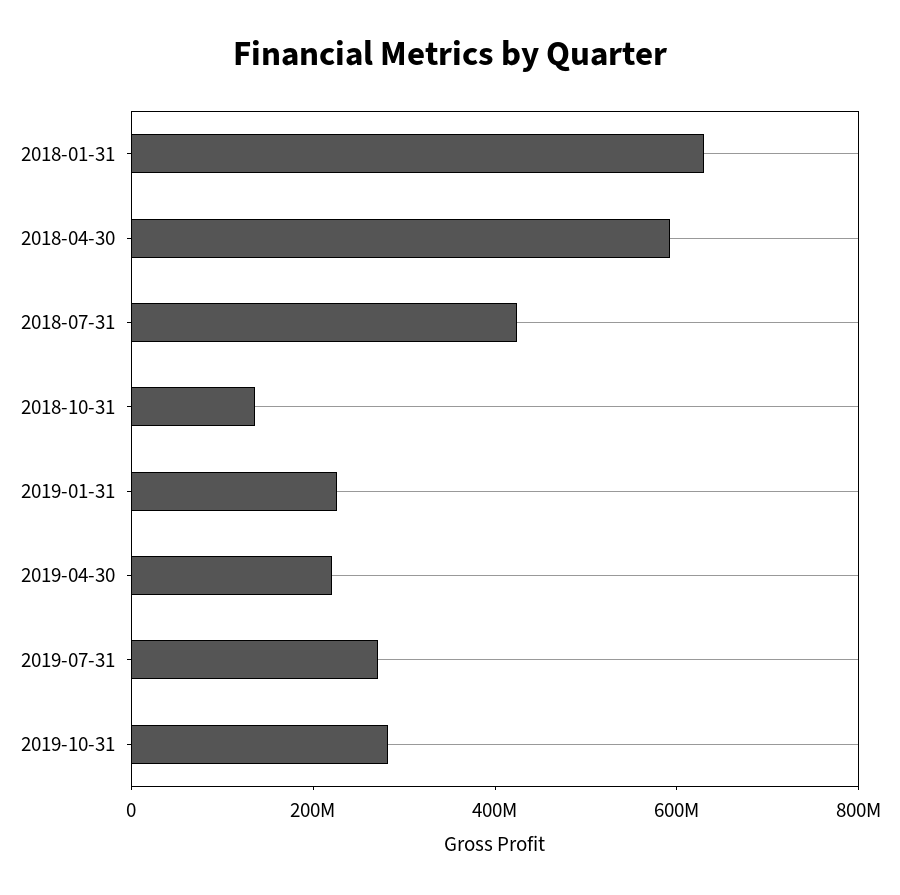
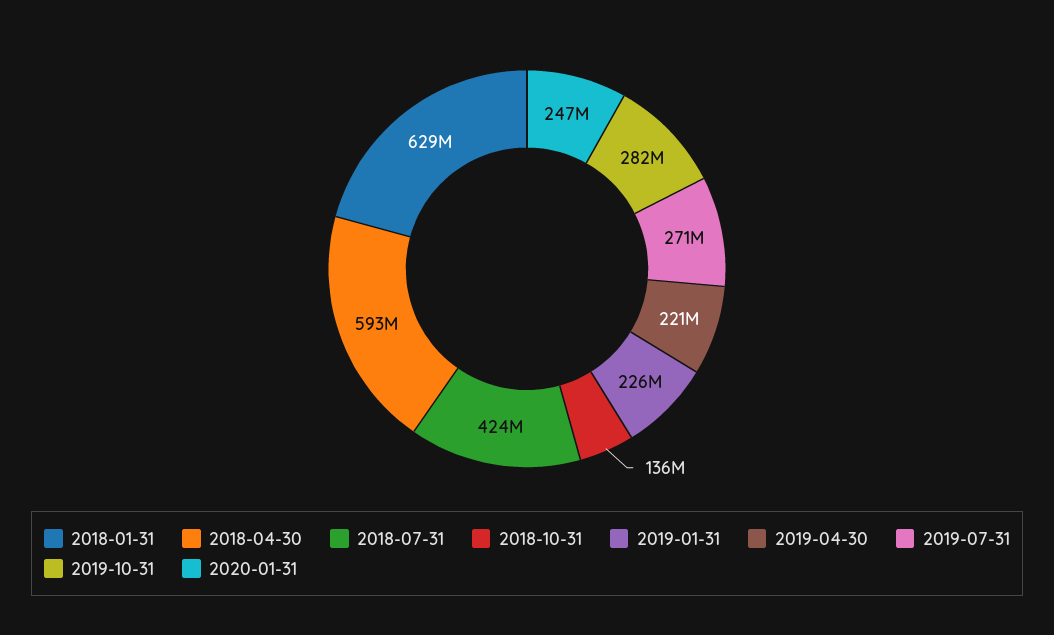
2020-01-31: none -> 247000000

